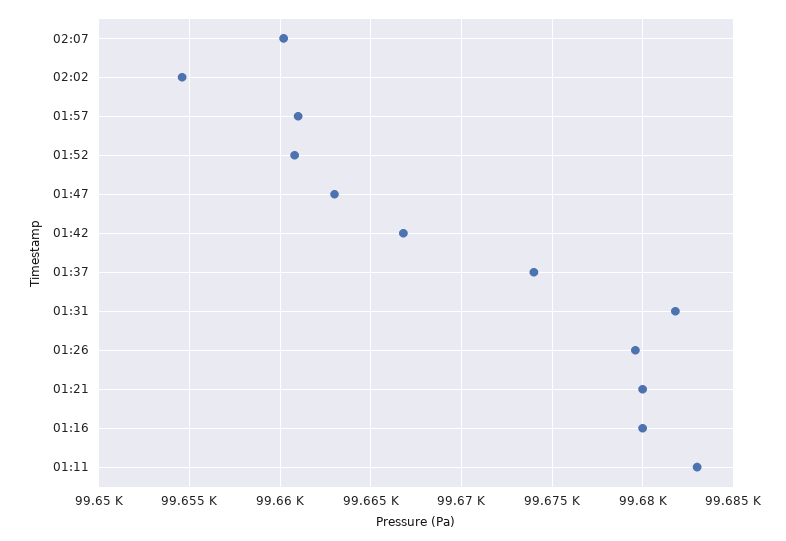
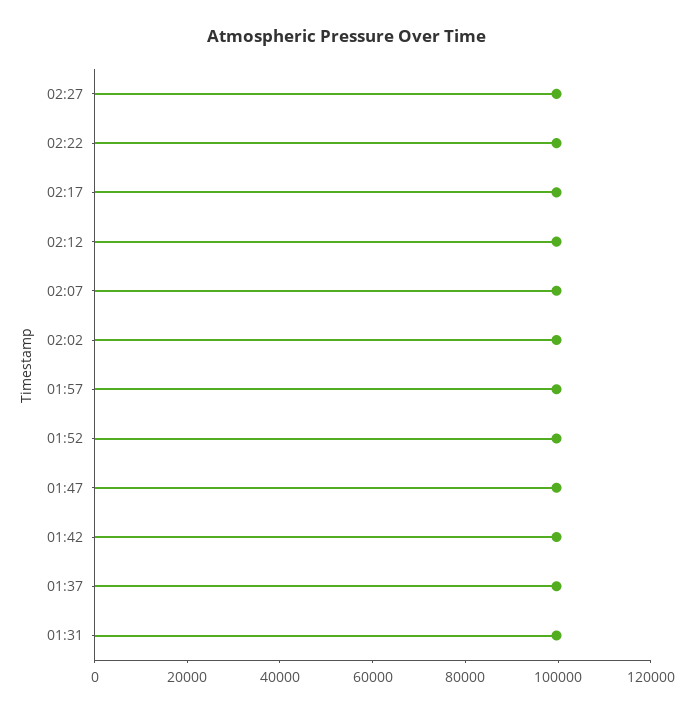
01:26: 99679.5 -> none
01:21: 99680 -> none
01:16: 99680 -> none
01:11: 99683 -> none
02:27: none -> 100000
02:22: none -> 100000
02:17: none -> 100000
02:12: none -> 100000

